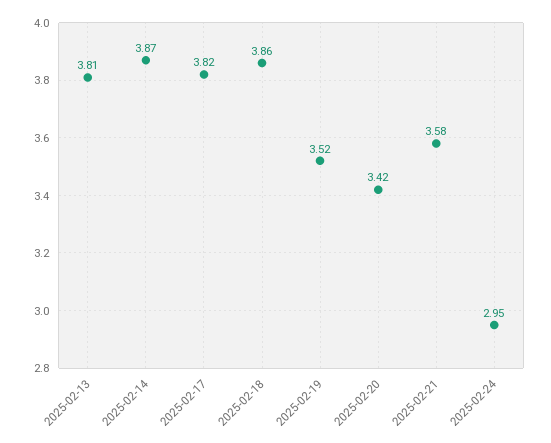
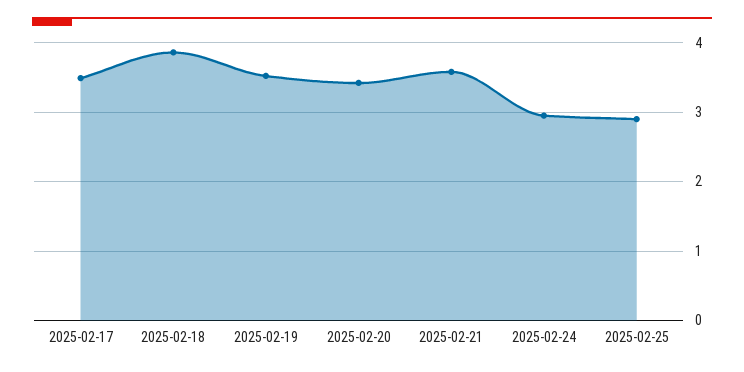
2025-02-13: 3.81 -> none
2025-02-14: 3.87 -> none
2025-02-17: 3.82 -> 3.5
2025-02-25: none -> 2.9

